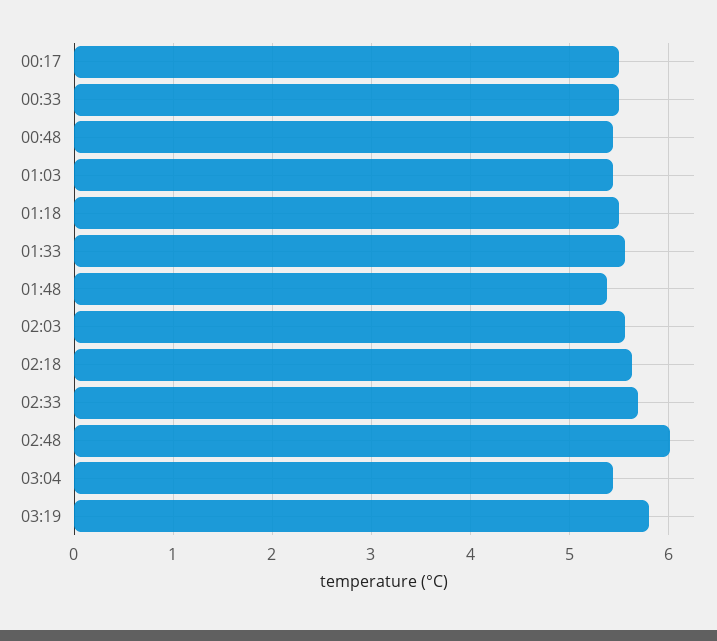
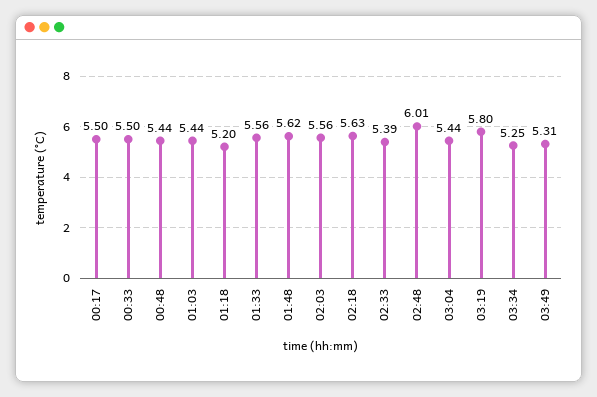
01:18: 5.5 -> 5.2
01:48: 5.4 -> 5.62
02:33: 5.7 -> 5.39
03:34: none -> 5.25
03:49: none -> 5.31

